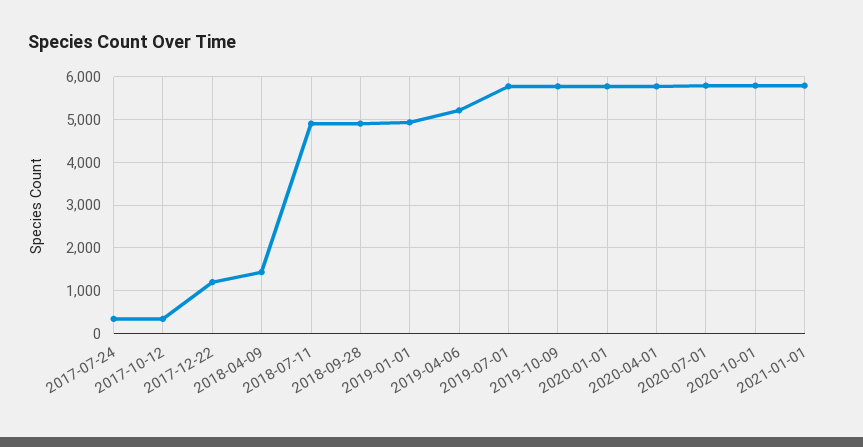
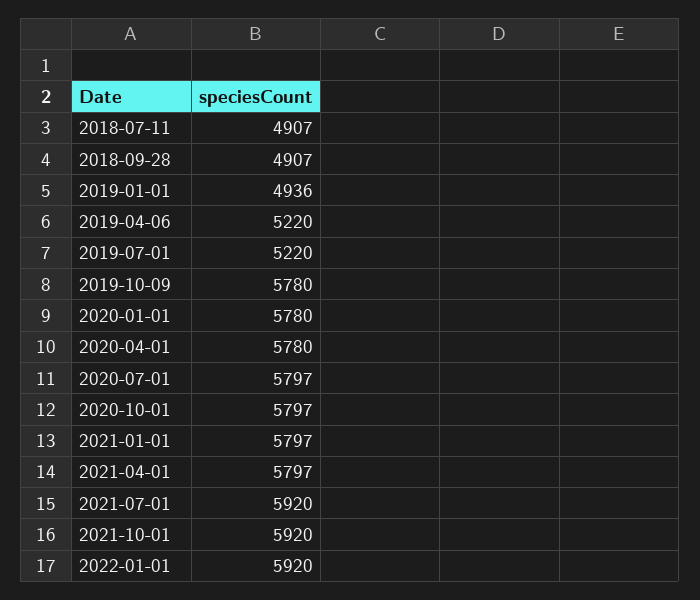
2017-07-24: 400 -> none
2017-10-12: 400 -> none
2017-12-22: 1200 -> none
2018-04-09: 1400 -> none
2019-07-01: 5800 -> 5220
2021-04-01: none -> 5797
2021-07-01: none -> 5920
2021-10-01: none -> 5920
2022-01-01: none -> 5920

